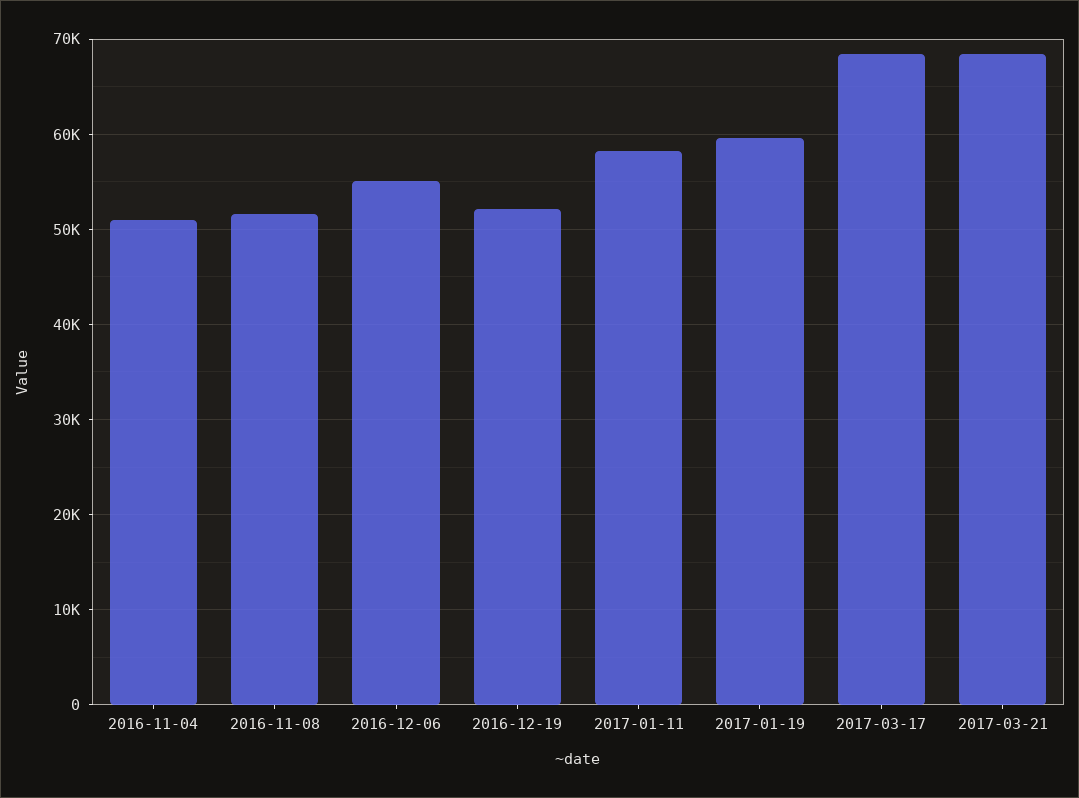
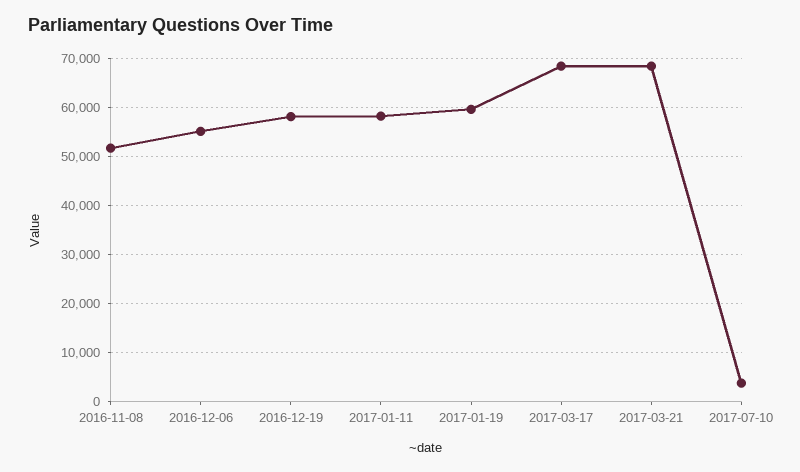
2016-11-04: 51000 -> none
2016-12-19: 52000 -> 58000
2017-07-10: none -> 4000

